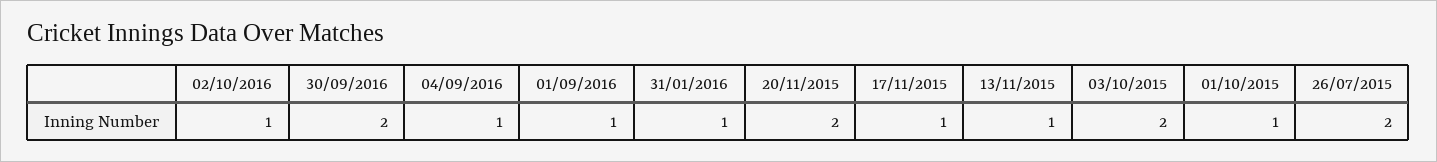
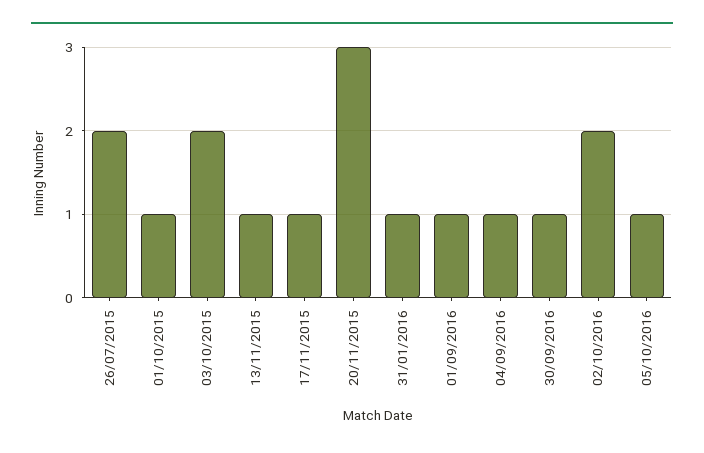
02/10/2016: 1 -> 2
30/09/2016: 2 -> 1
20/11/2015: 2 -> 3
05/10/2016: none -> 1

